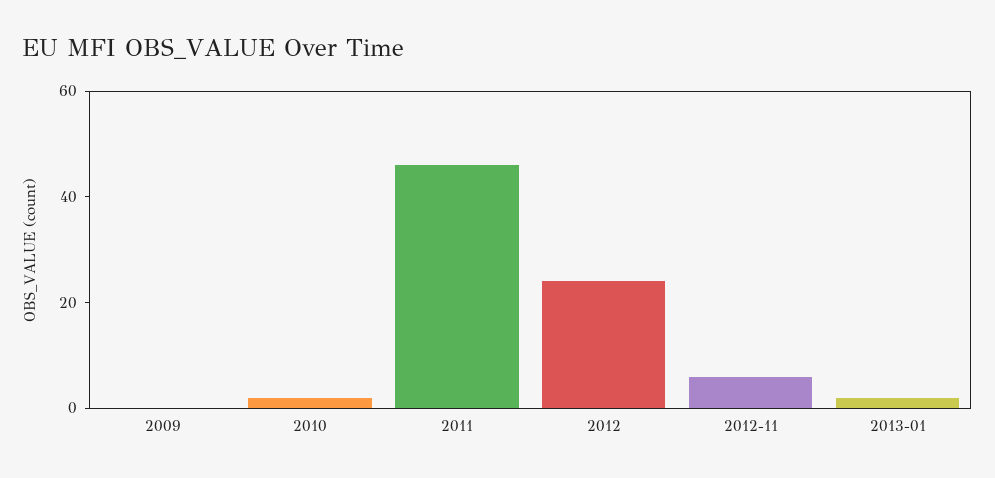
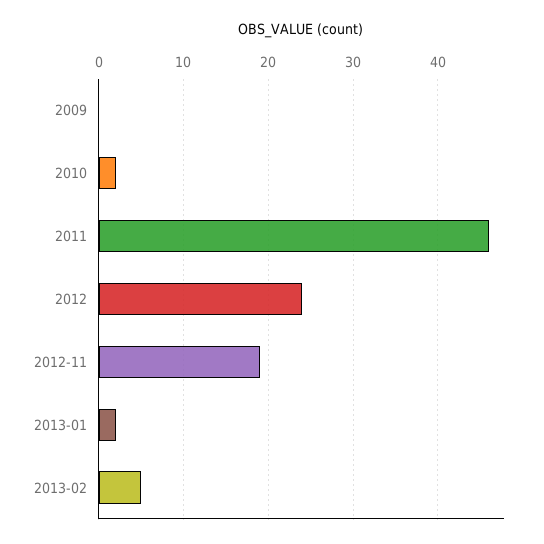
2012-11: 5 -> 19
2013-02: none -> 5

